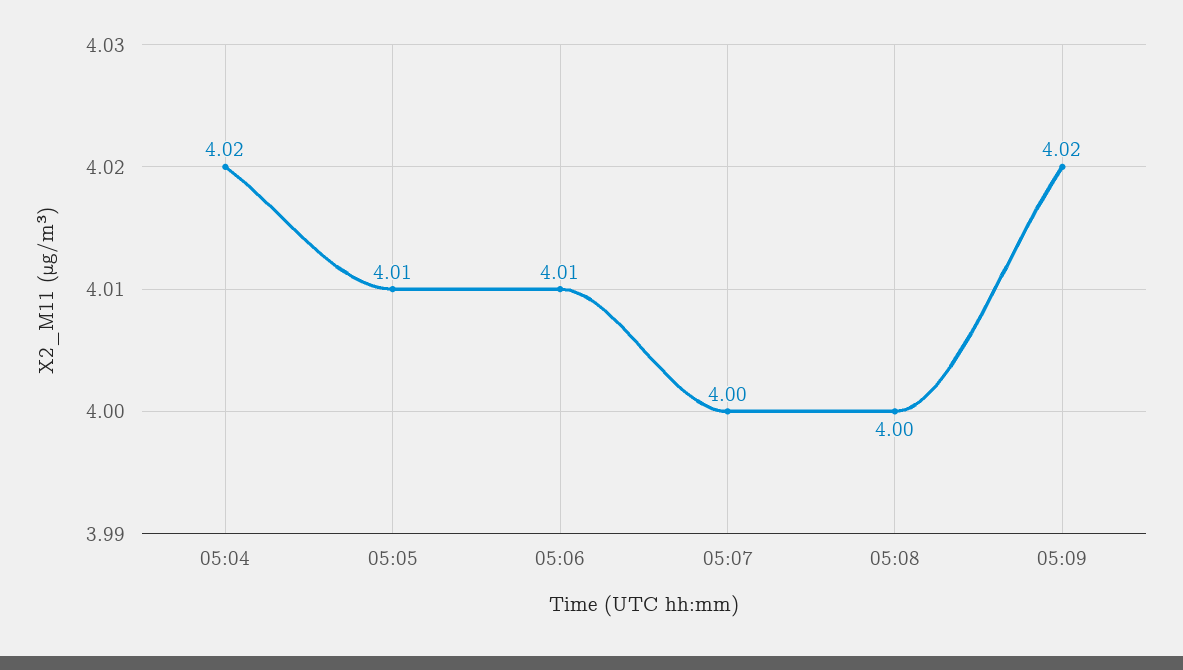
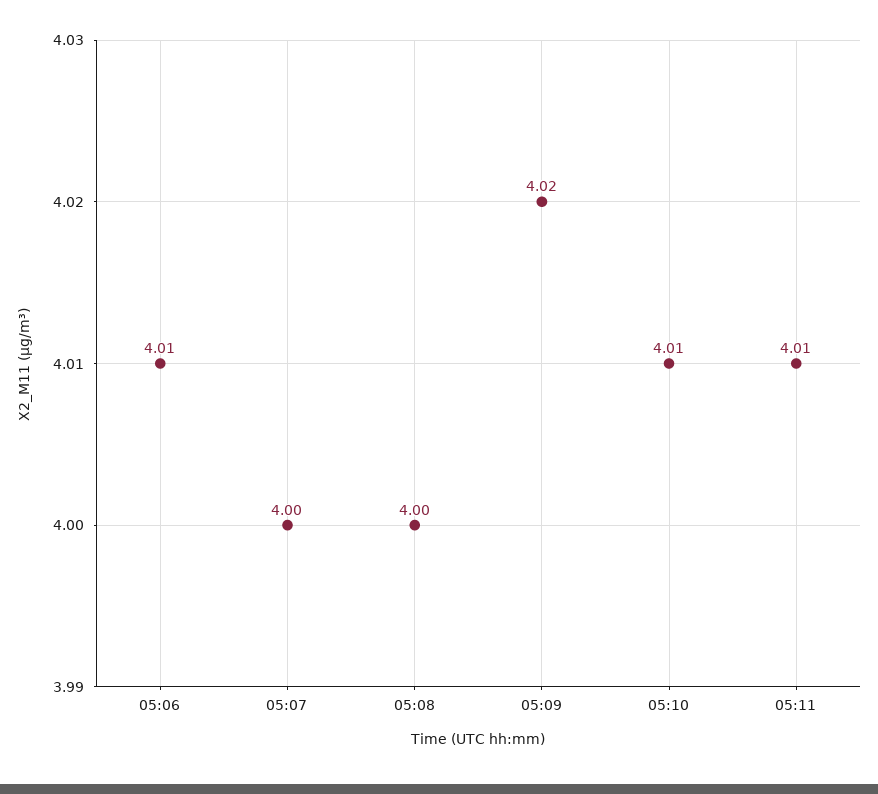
05:04: 4.02 -> none
05:05: 4.01 -> none
05:10: none -> 4.01
05:11: none -> 4.01

